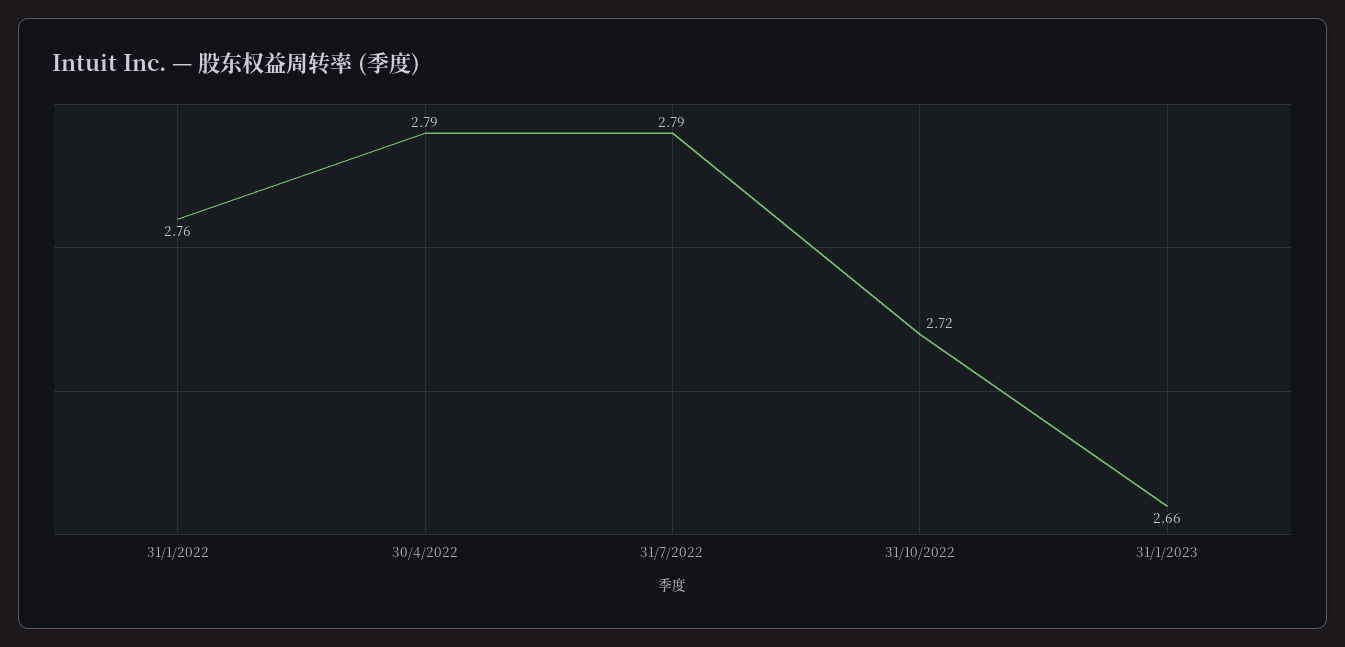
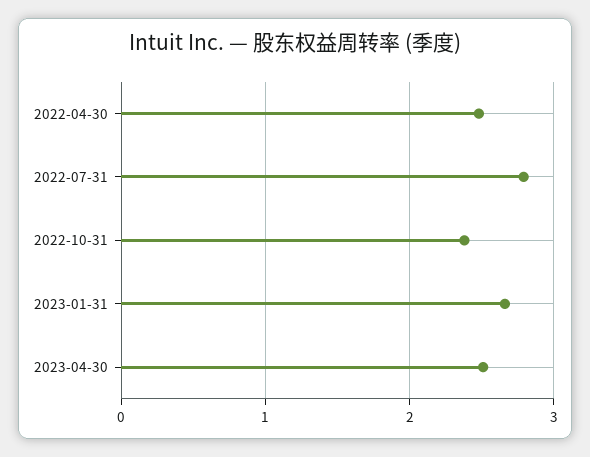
31/1/2022: 2.76 -> none
30/4/2022: 2.79 -> 2.5
31/10/2022: 2.72 -> 2.4
2023-04-30: none -> 2.5

